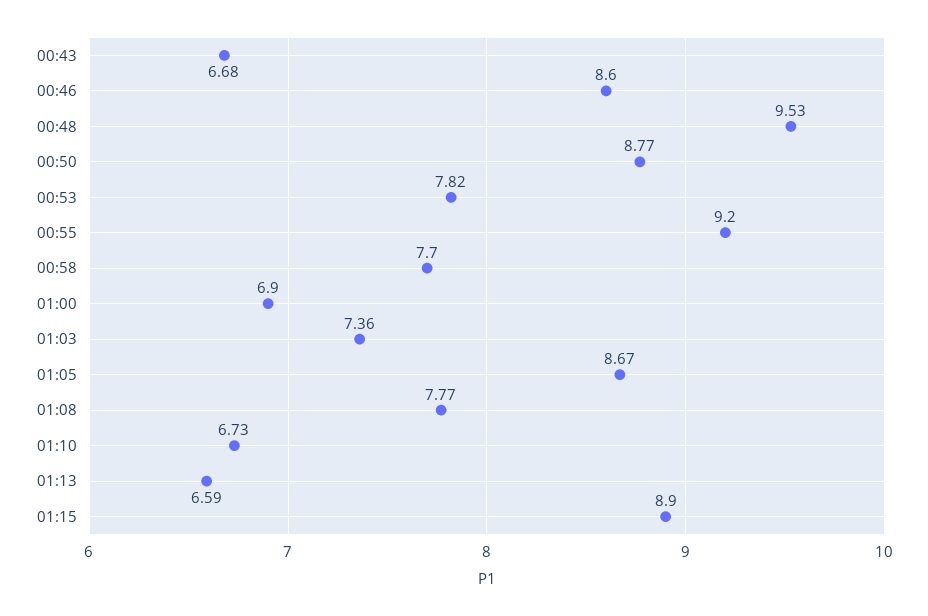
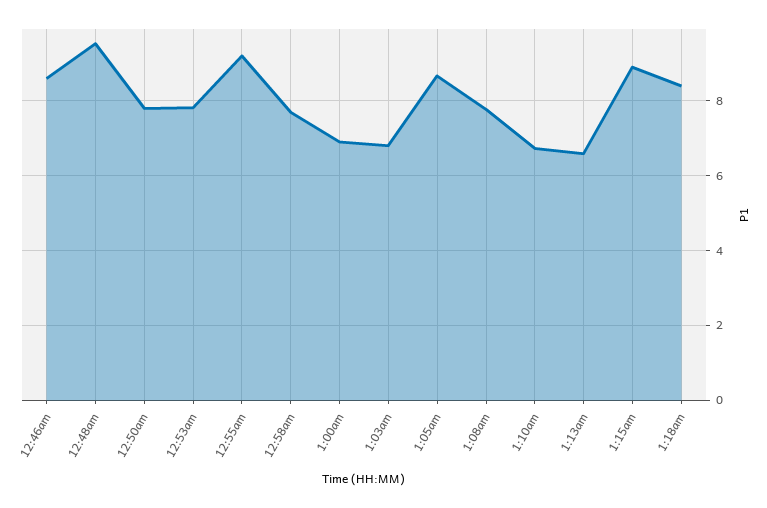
00:43: 6.68 -> none
00:50: 8.77 -> 7.8
01:03: 7.36 -> 6.8
1:18am: none -> 8.4

